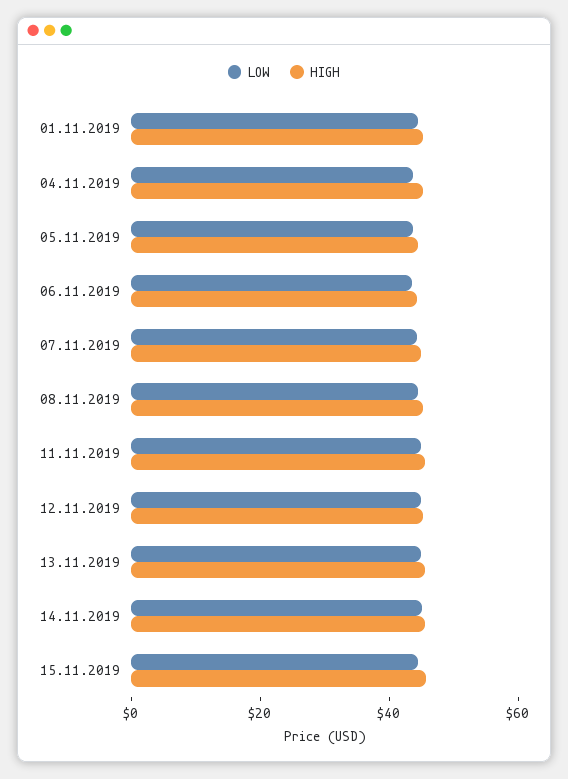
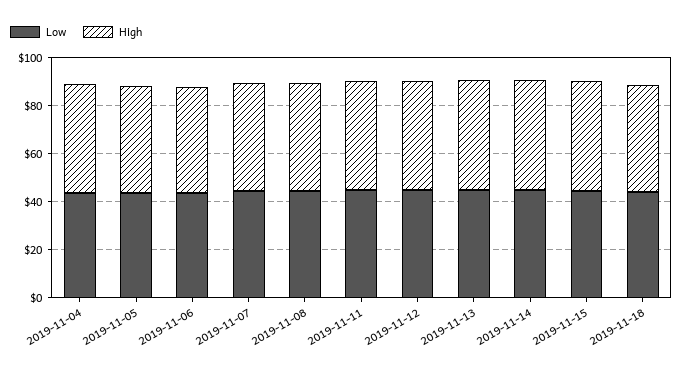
LOW, 01.11.2019: 45 -> none
HIGH, 01.11.2019: 45 -> none
LOW, 2019-11-18: none -> 45
HIGH, 2019-11-18: none -> 45

